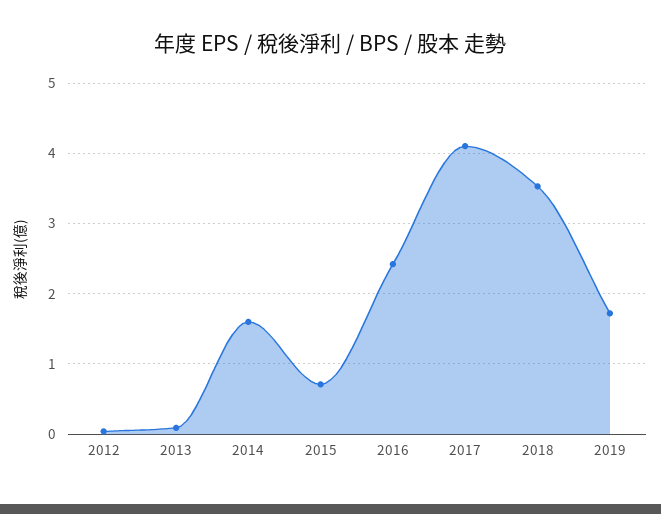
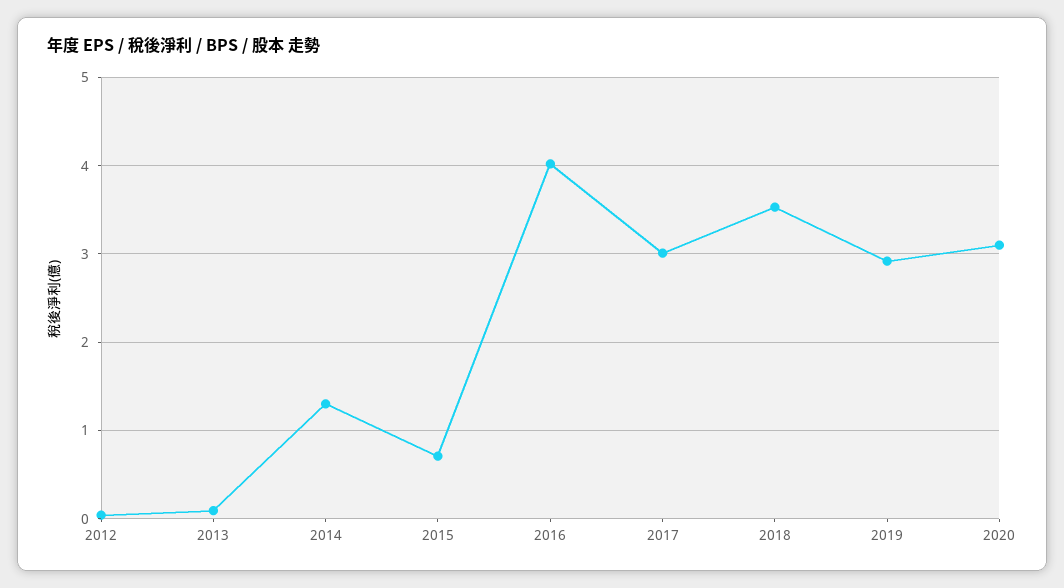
2014: 1.6 -> 1.3
2016: 2.4 -> 4
2017: 4.1 -> 3
2019: 1.7 -> 2.9
2020: none -> 3.1

